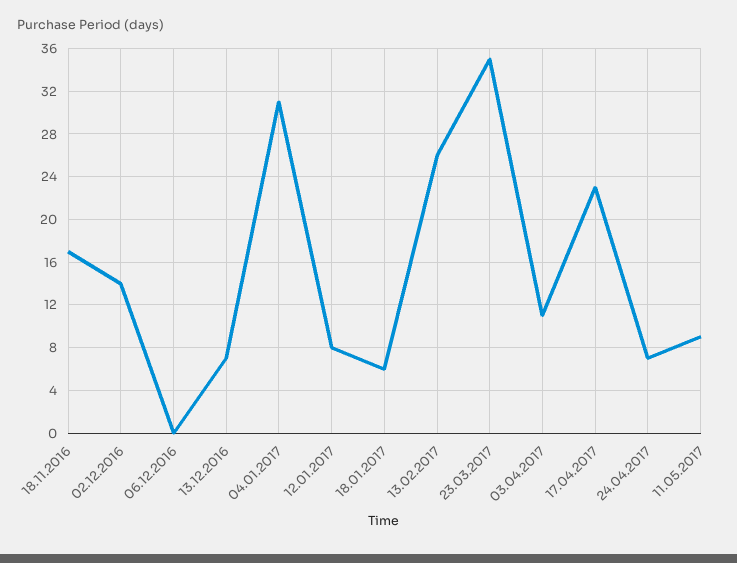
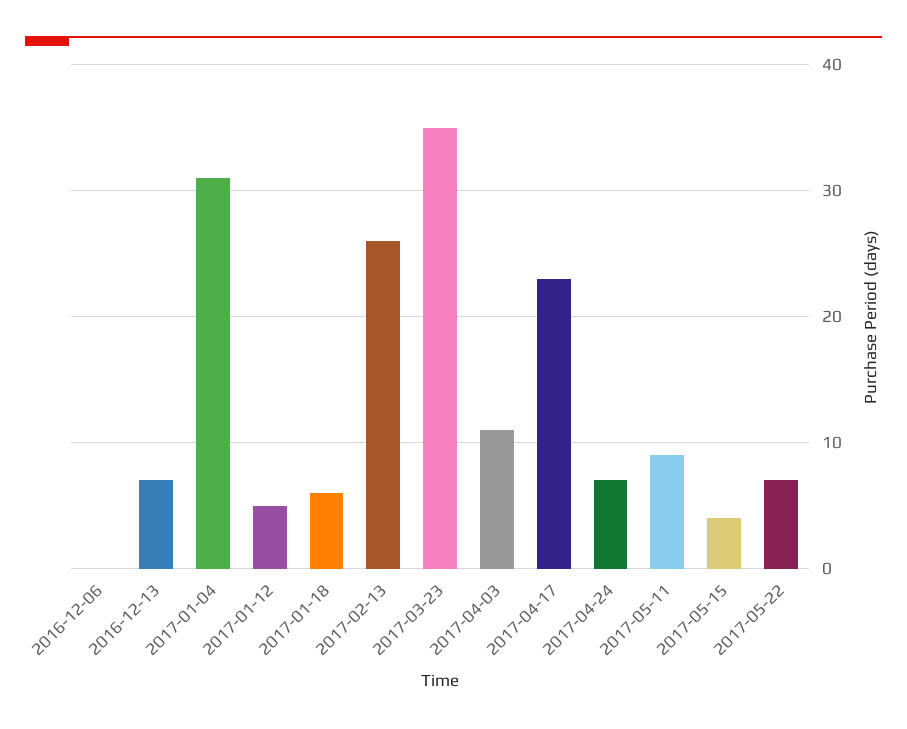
18.11.2016: 17 -> none
02.12.2016: 14 -> none
12.01.2017: 8 -> 5
2017-05-15: none -> 4
2017-05-22: none -> 7

